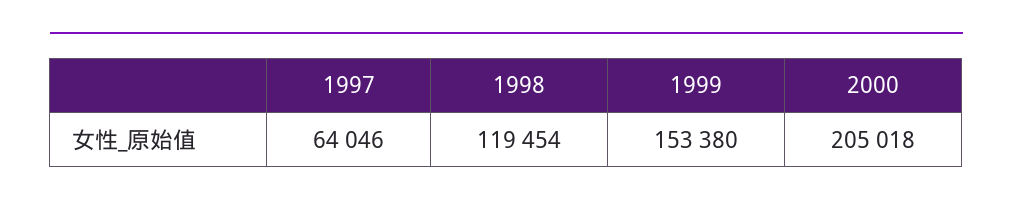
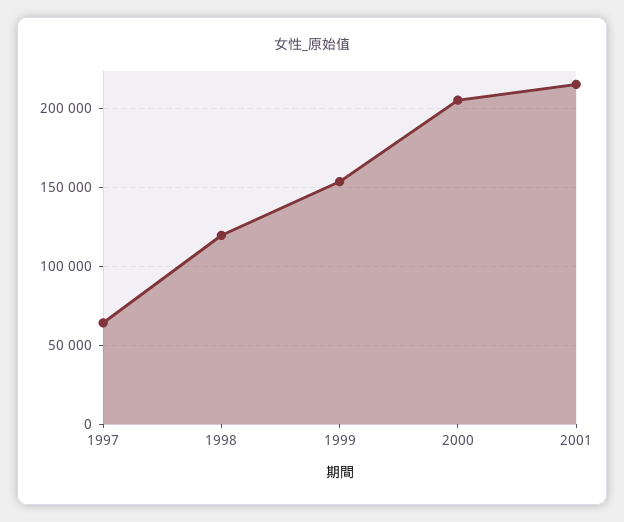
2001: none -> 215000

